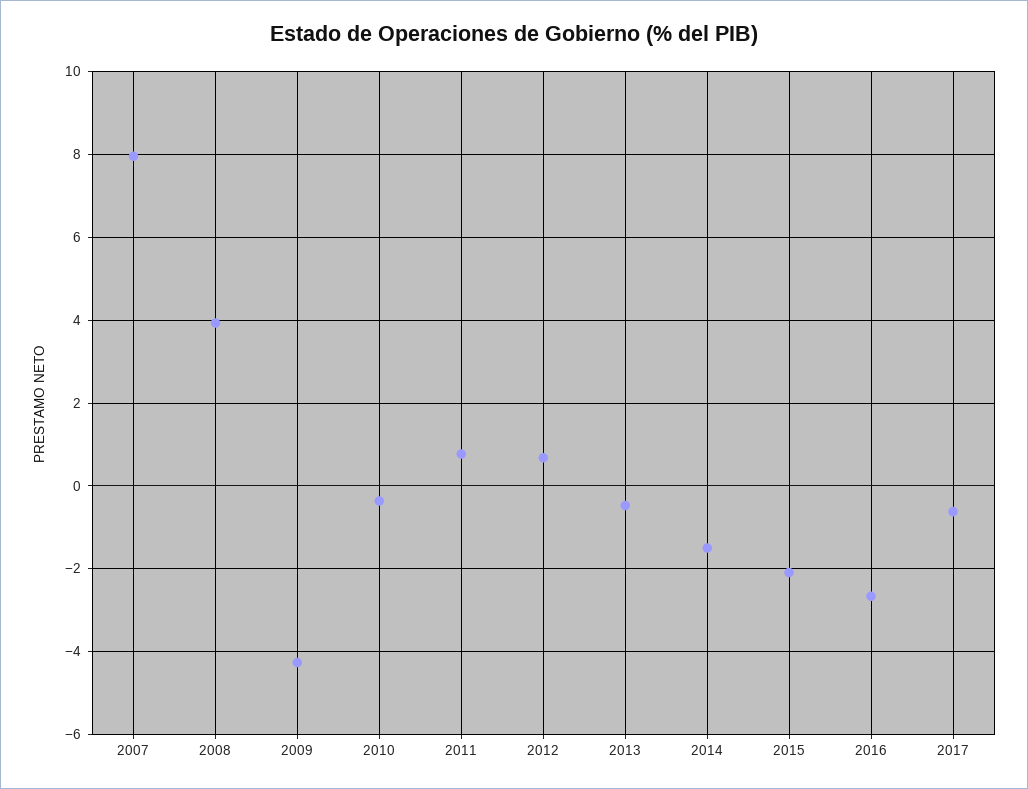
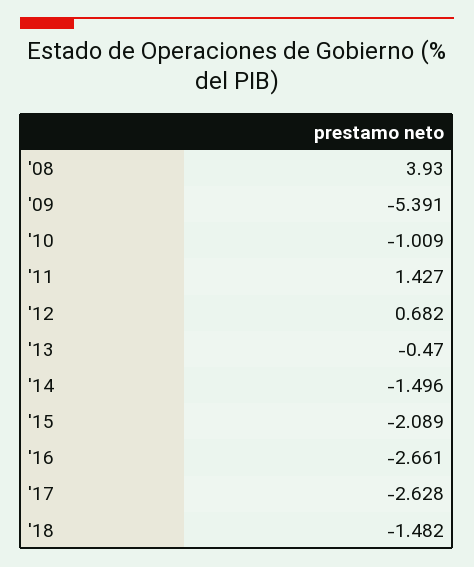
2007: 8 -> none
2009: -4.2 -> -5.391
2010: -0.4 -> -1.009
2011: 0.8 -> 1.427
2017: -0.6 -> -2.628
'18: none -> -1.482

